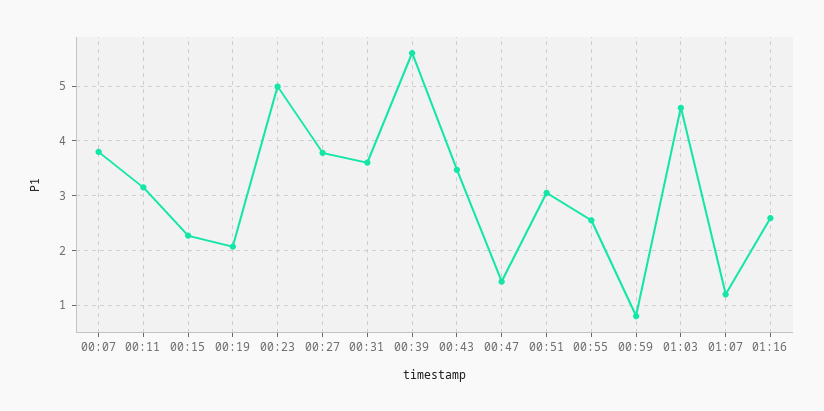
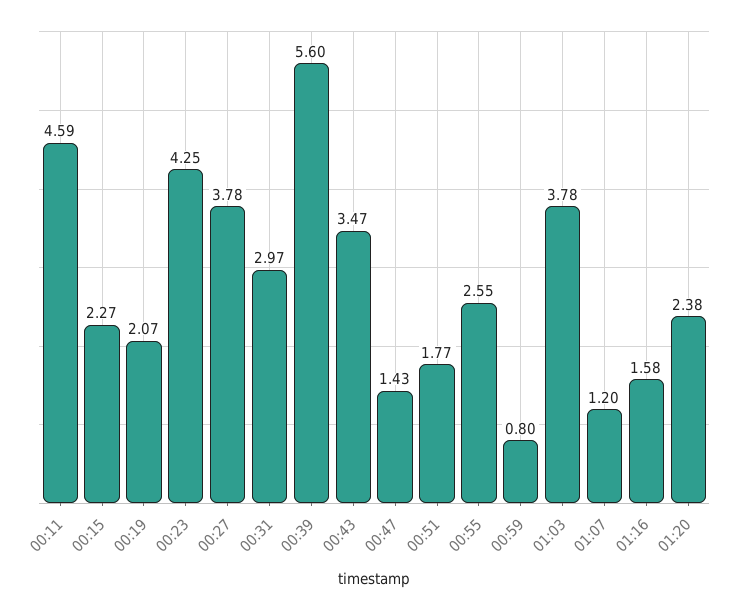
00:07: 3.8 -> none
00:11: 3.2 -> 4.59
00:23: 5 -> 4.25
00:31: 3.6 -> 2.97
00:51: 3 -> 1.77
01:03: 4.6 -> 3.78
01:16: 2.6 -> 1.58
01:20: none -> 2.38

